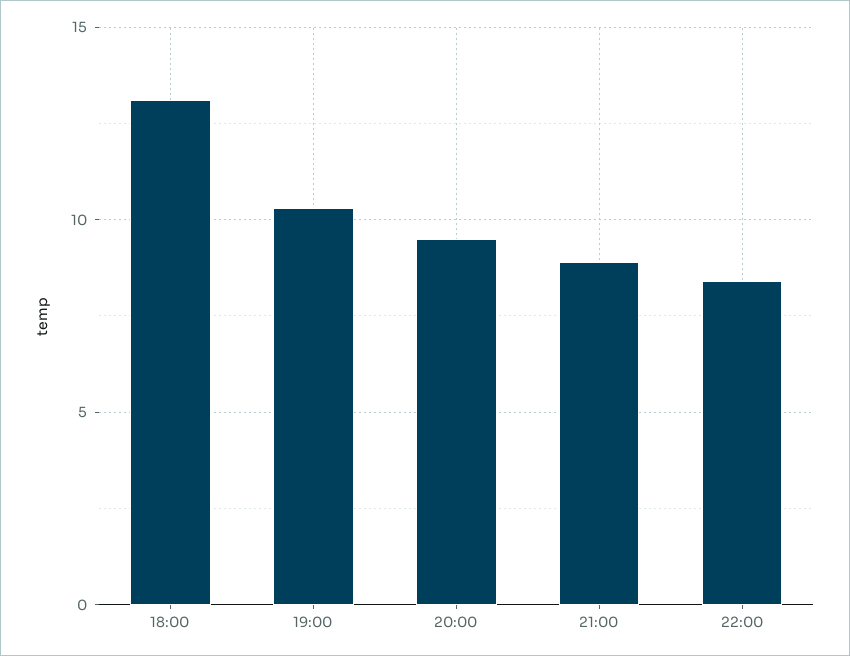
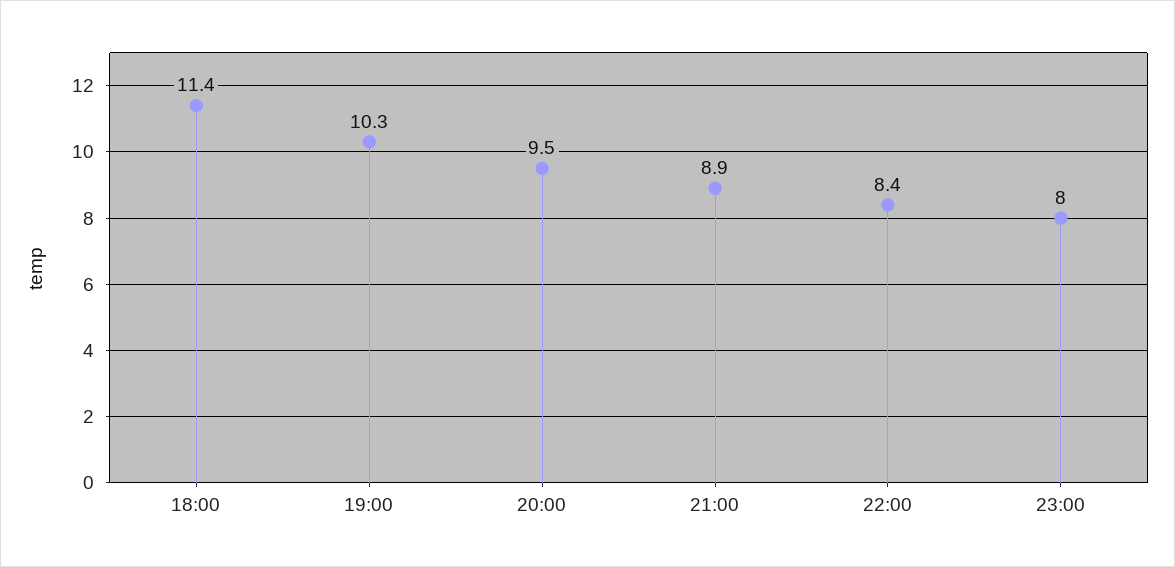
18:00: 13 -> 11.4
23:00: none -> 8

